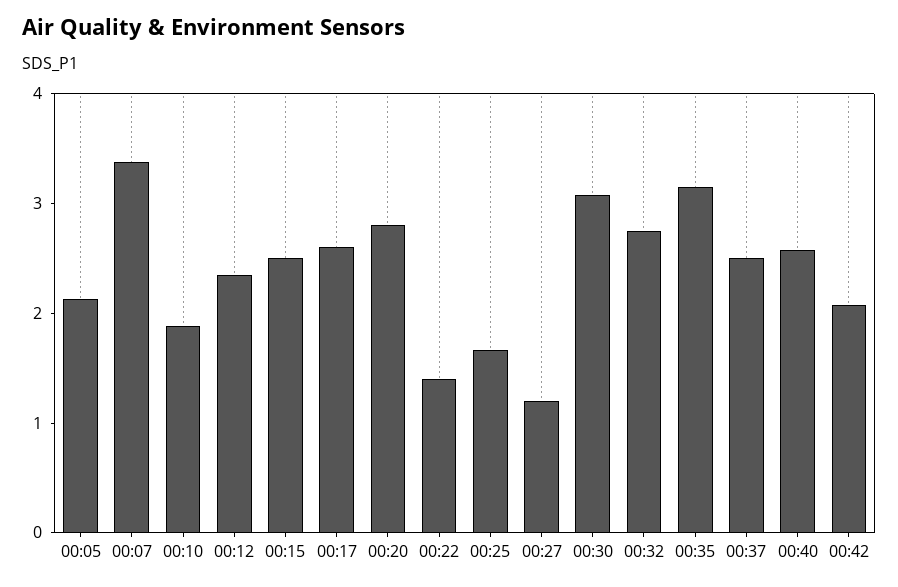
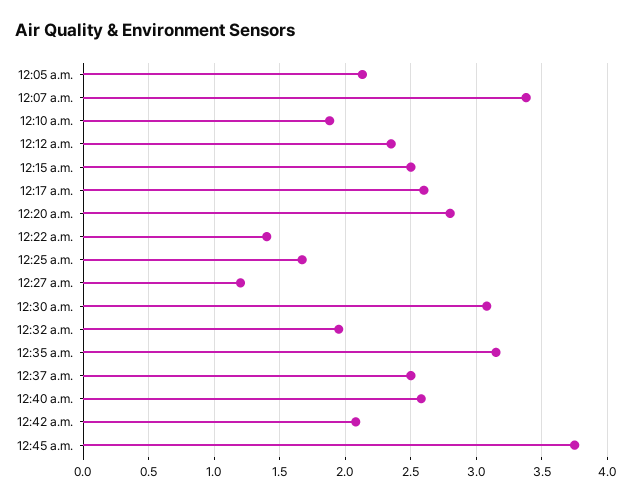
00:32: 2.8 -> 1.95
12:45 a.m.: none -> 3.75

